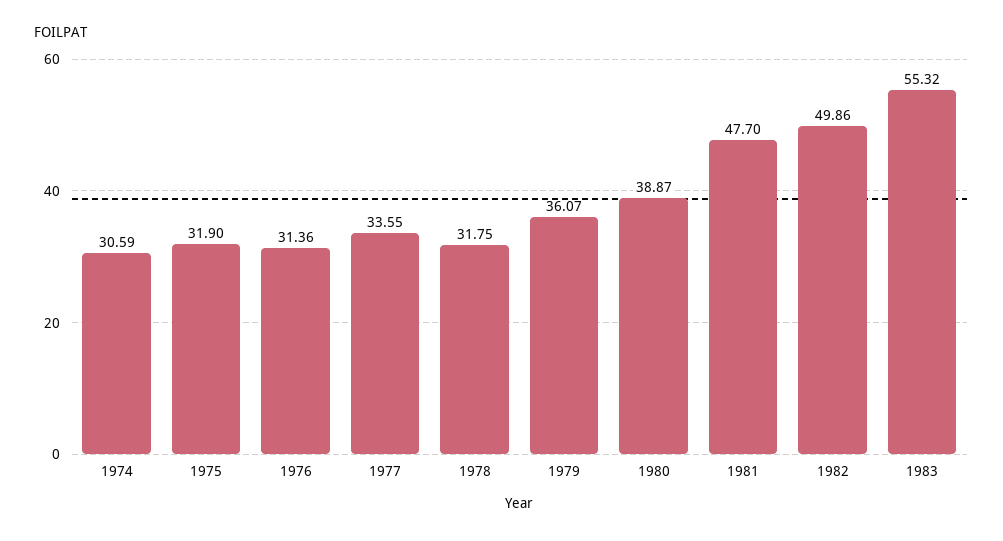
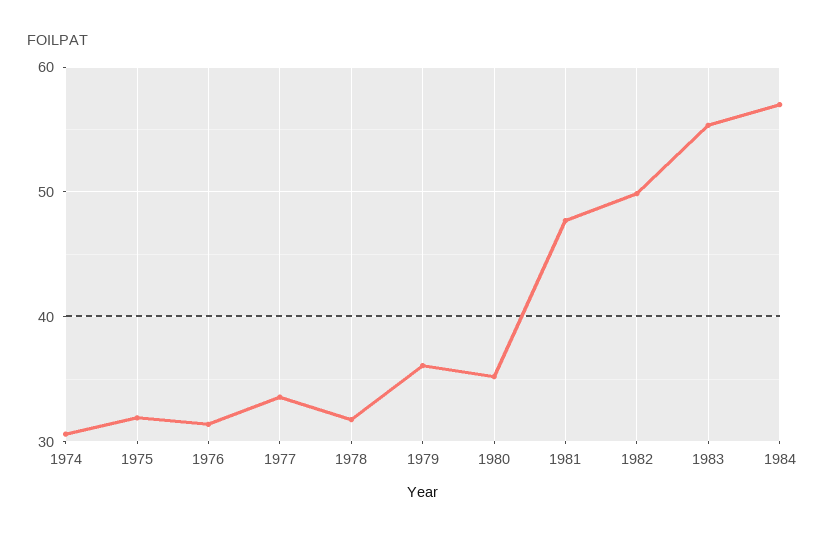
1980: 38.87 -> 35
1984: none -> 57

